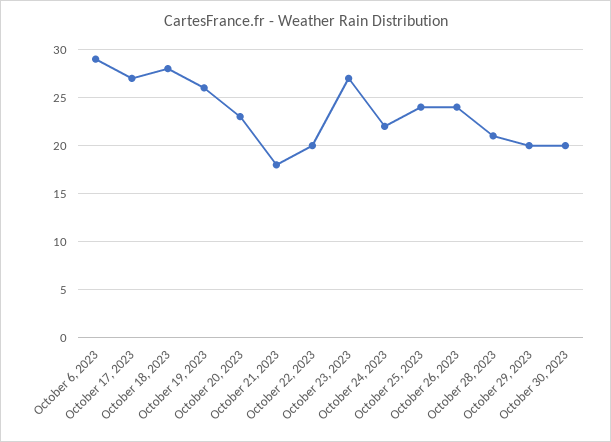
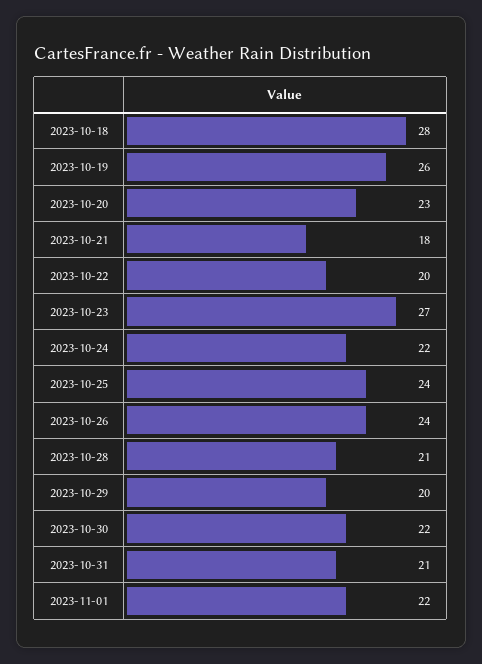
October 6, 2023: 29 -> none
October 17, 2023: 27 -> none
October 30, 2023: 20 -> 22
2023-10-31: none -> 21
2023-11-01: none -> 22

